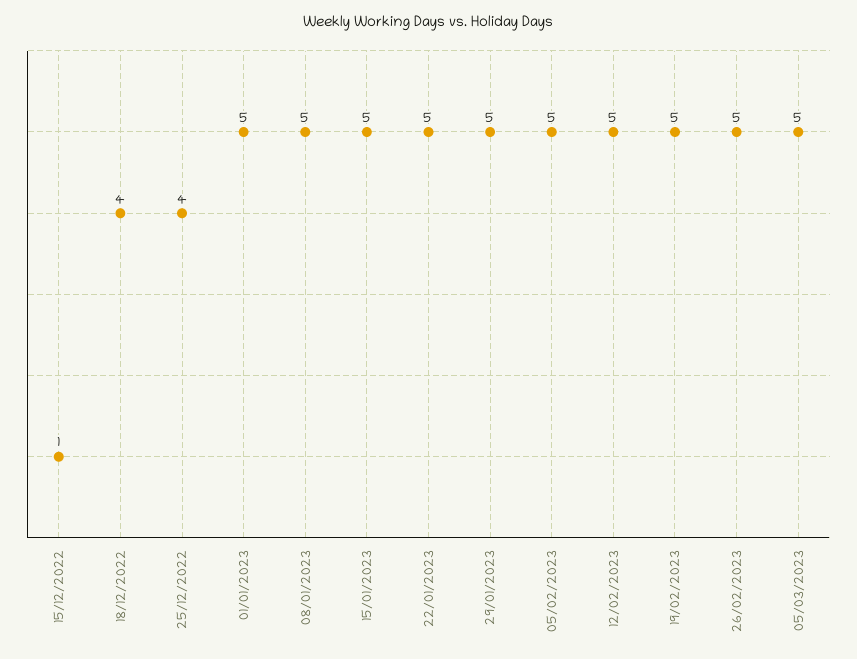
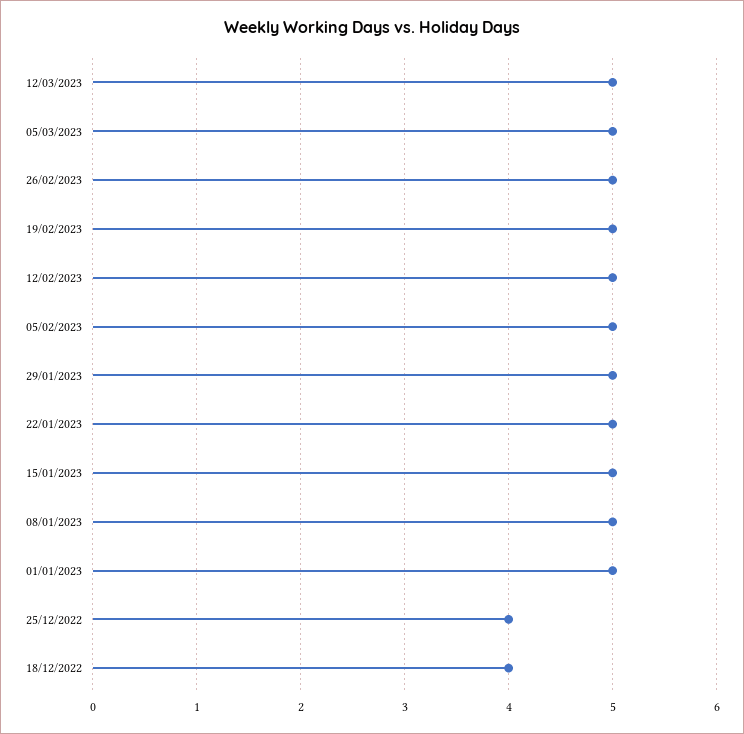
15/12/2022: 1 -> none
12/03/2023: none -> 5

